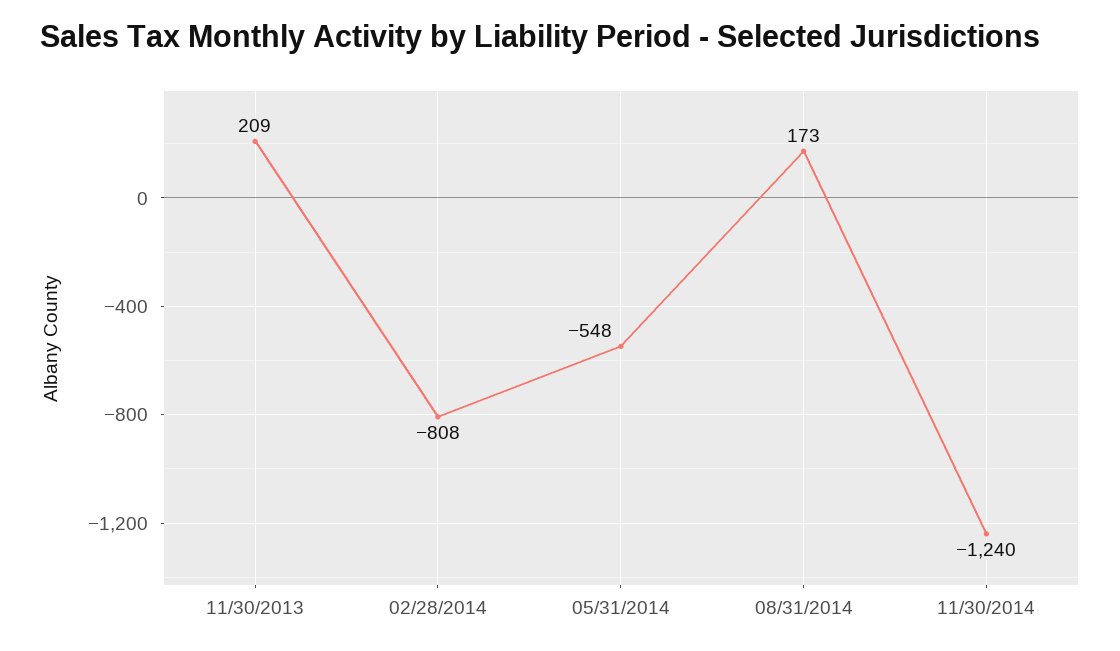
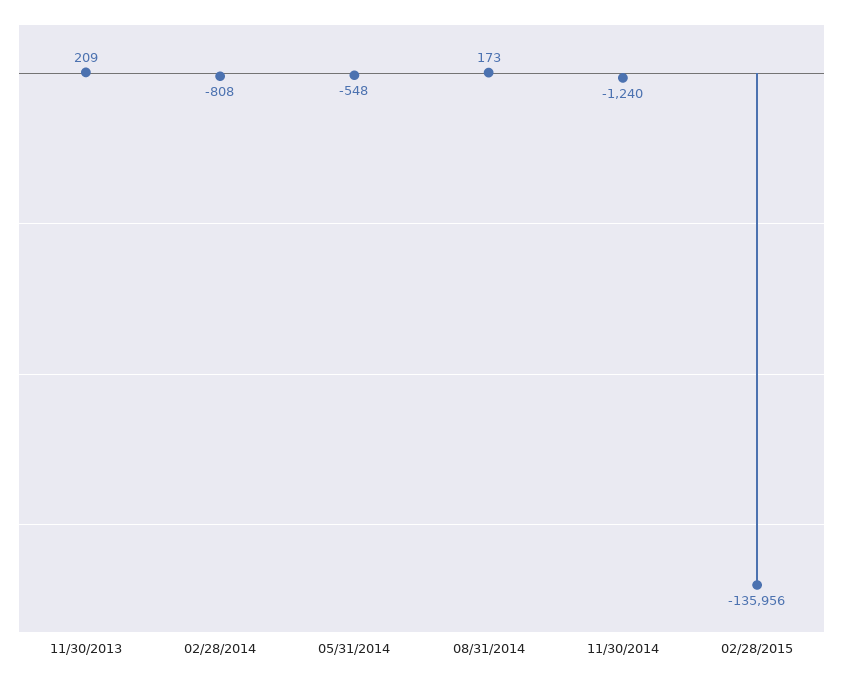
02/28/2015: none -> -135956

